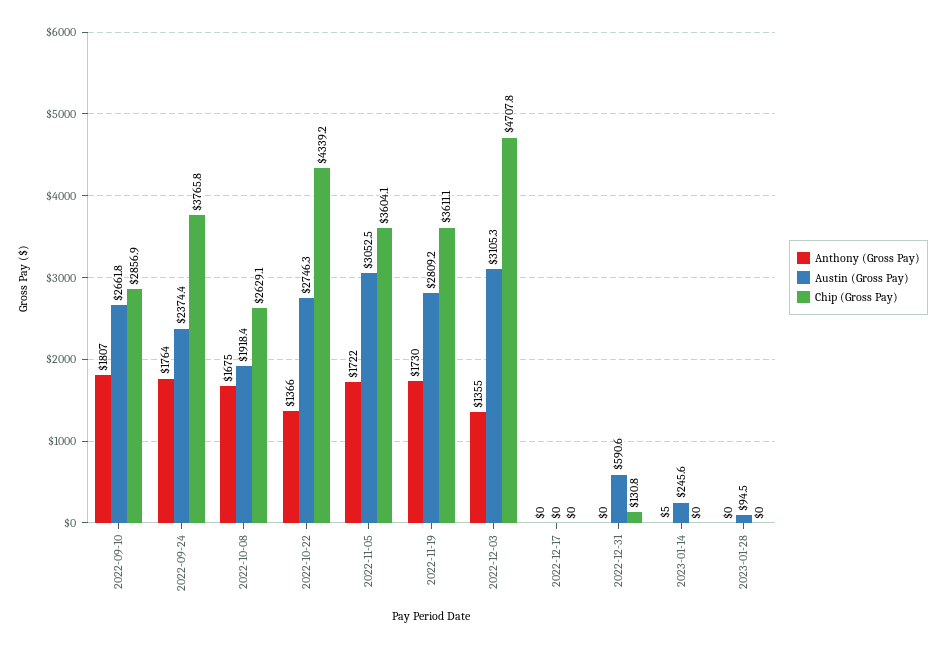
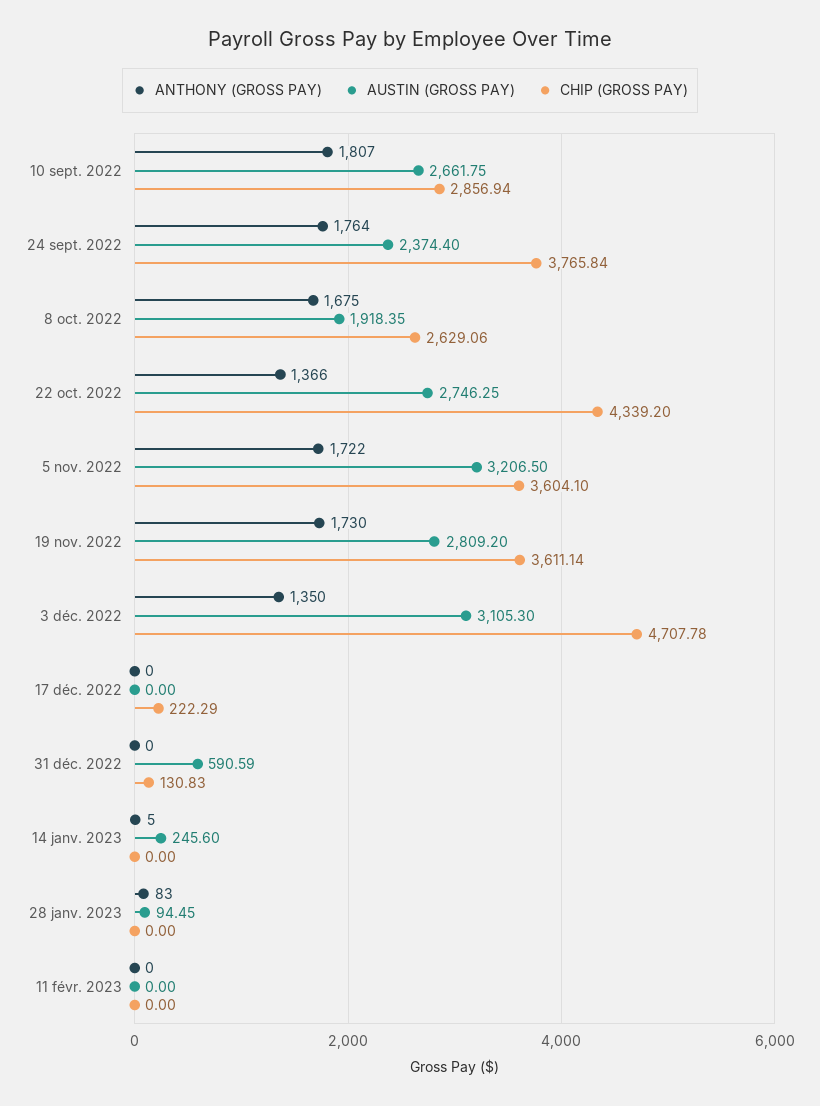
Austin (Gross Pay), 2022-11-05: 3052.5 -> 3206.5
Anthony (Gross Pay), 2022-12-03: 1355 -> 1350
Chip (Gross Pay), 2022-12-17: 0 -> 222.29
Anthony (Gross Pay), 2023-01-28: 0 -> 83
Anthony (Gross Pay), 11 févr. 2023: none -> 0
Austin (Gross Pay), 11 févr. 2023: none -> 0
Chip (Gross Pay), 11 févr. 2023: none -> 0

